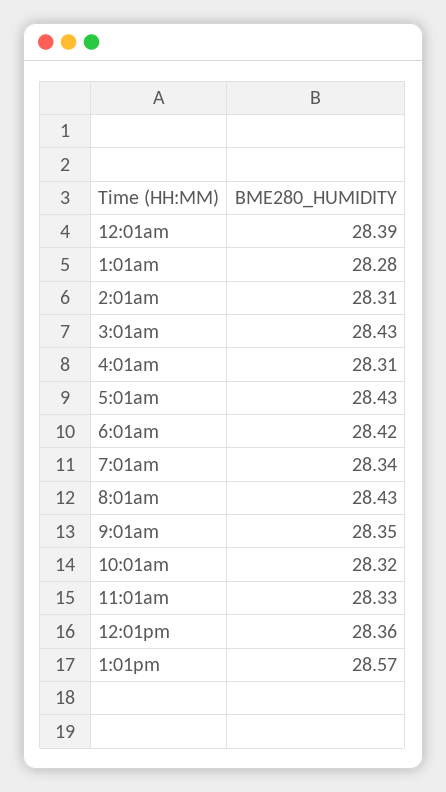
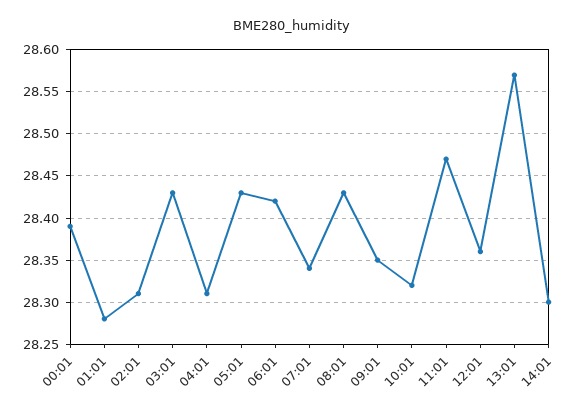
11:01am: 28.33 -> 28.47
14:01: none -> 28.3

